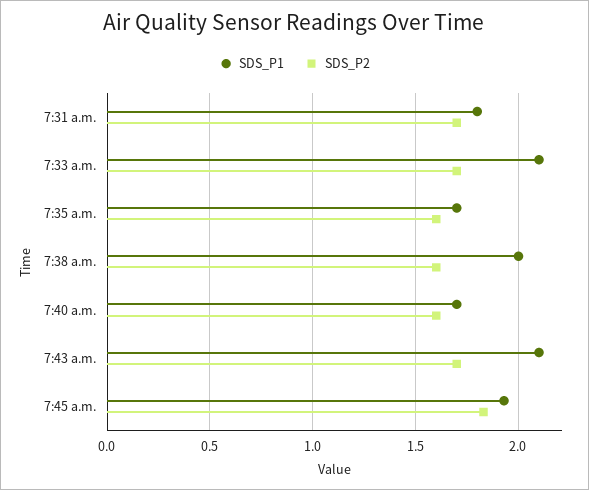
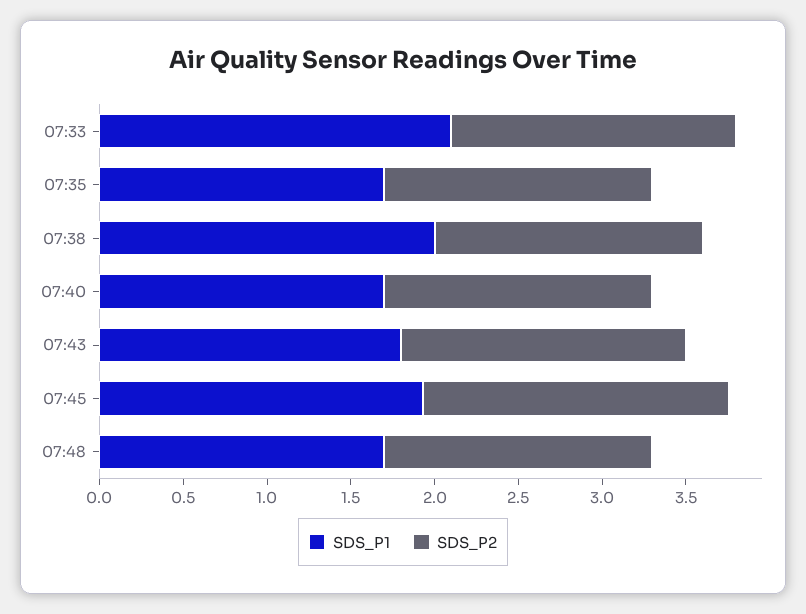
SDS_P1, 7:31 a.m.: 1.8 -> none
SDS_P2, 7:31 a.m.: 1.7 -> none
SDS_P1, 7:43 a.m.: 2.1 -> 1.8
SDS_P1, 07:48: none -> 1.7
SDS_P2, 07:48: none -> 1.6

